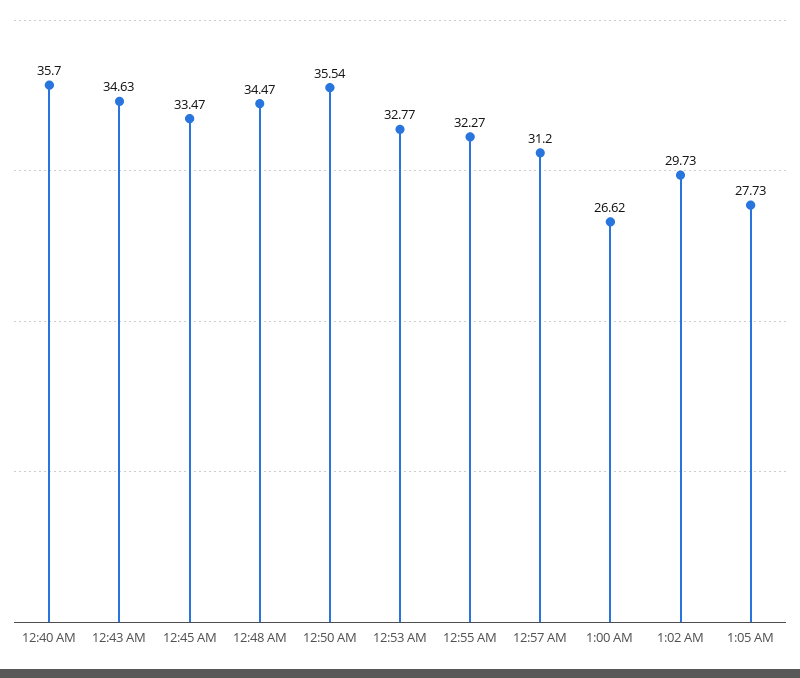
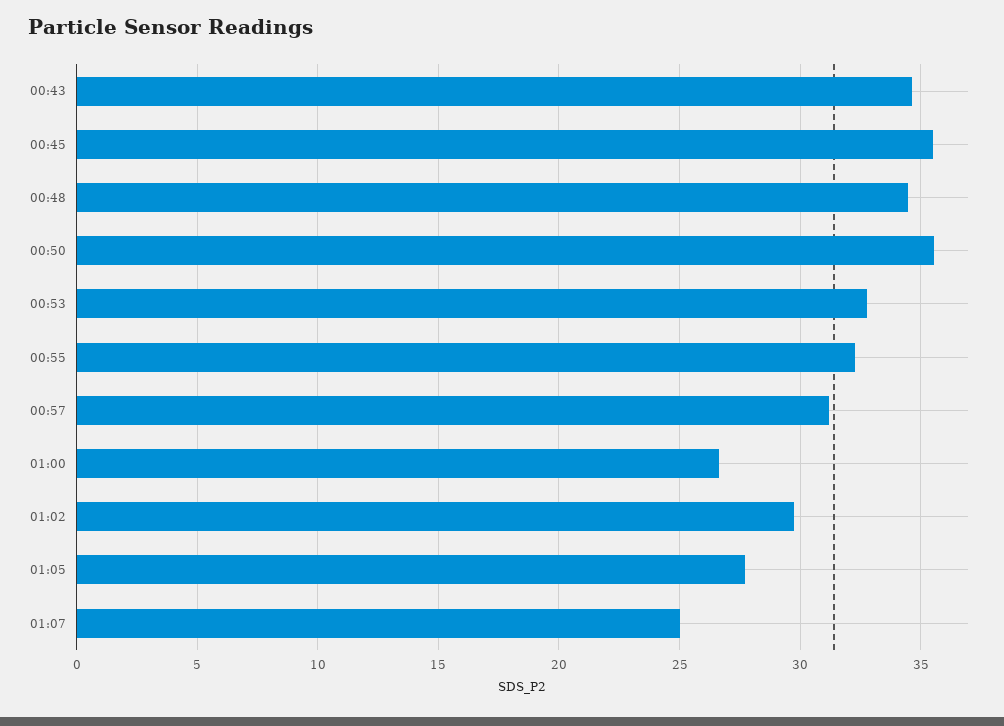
12:40 AM: 35.7 -> none
12:45 AM: 33.47 -> 35.5
01:07: none -> 25

